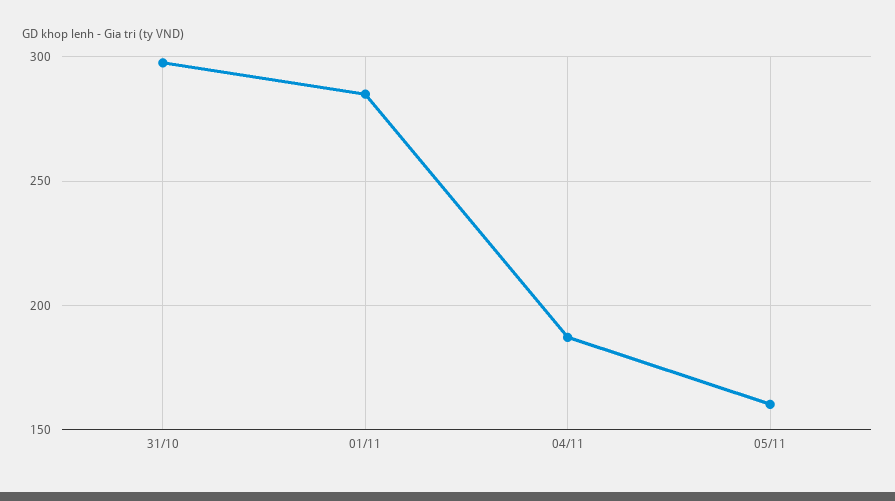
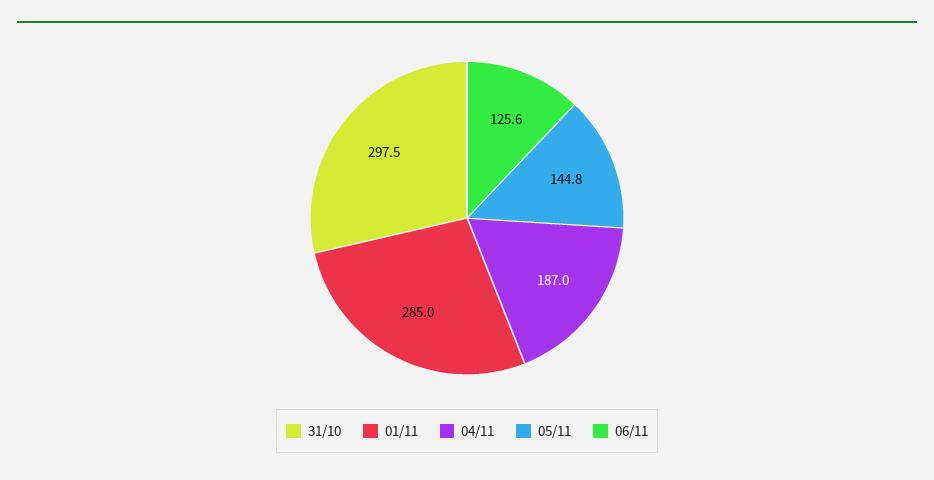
05/11: 160 -> 144.8
06/11: none -> 125.6

